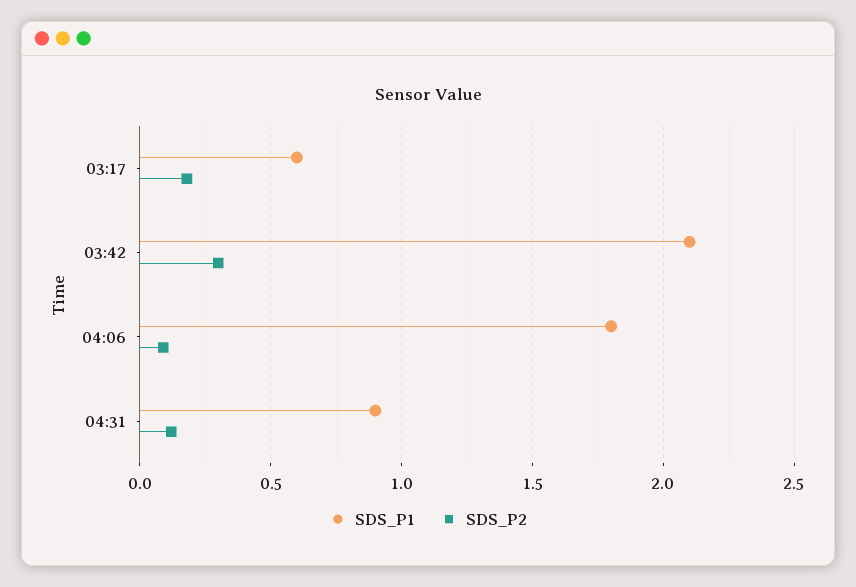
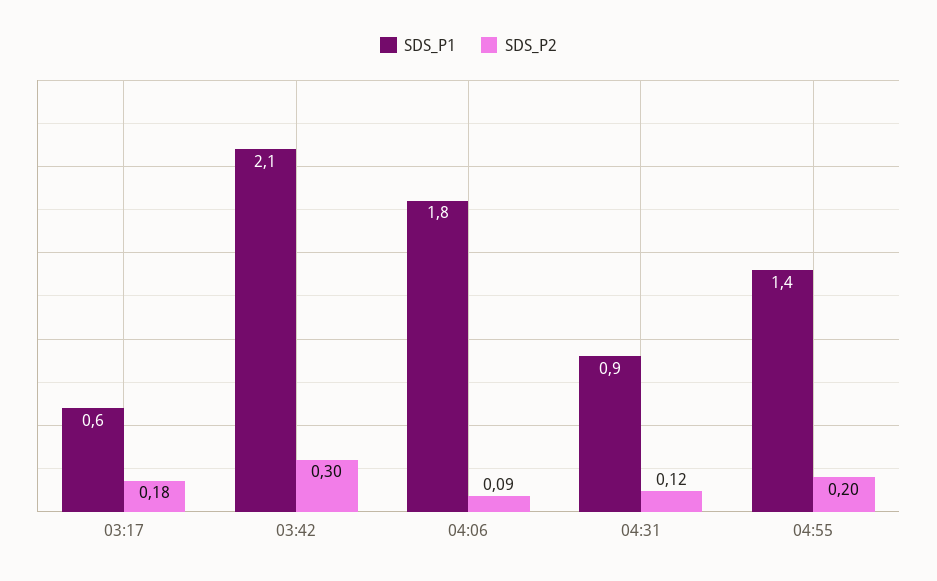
SDS_P1, 04:55: none -> 1.4
SDS_P2, 04:55: none -> 0.2

